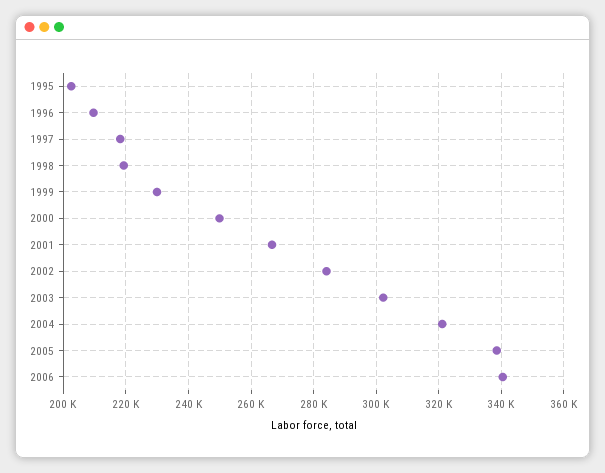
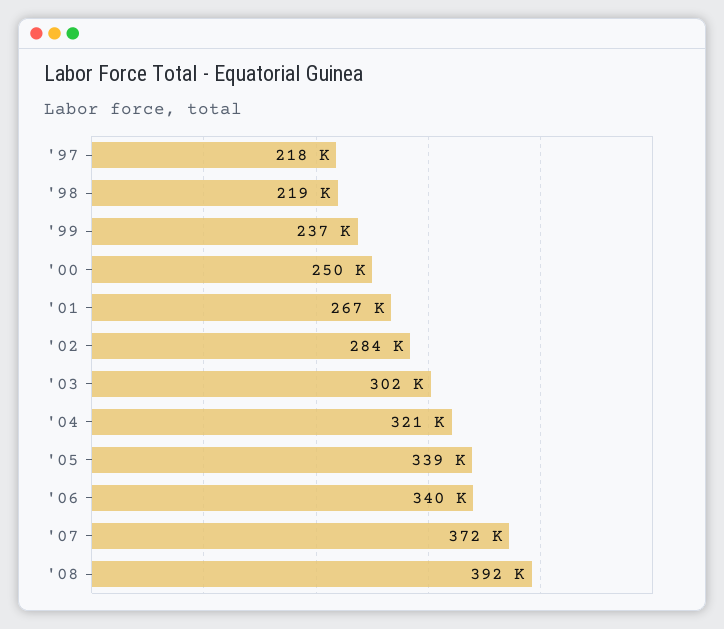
1995: 202000 -> none
1996: 210000 -> none
1999: 230000 -> 237000
'07: none -> 372000
'08: none -> 392000

